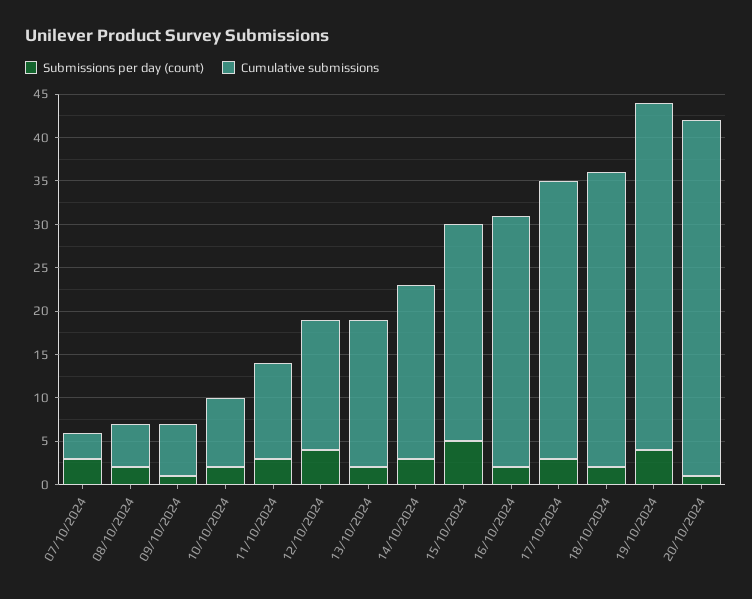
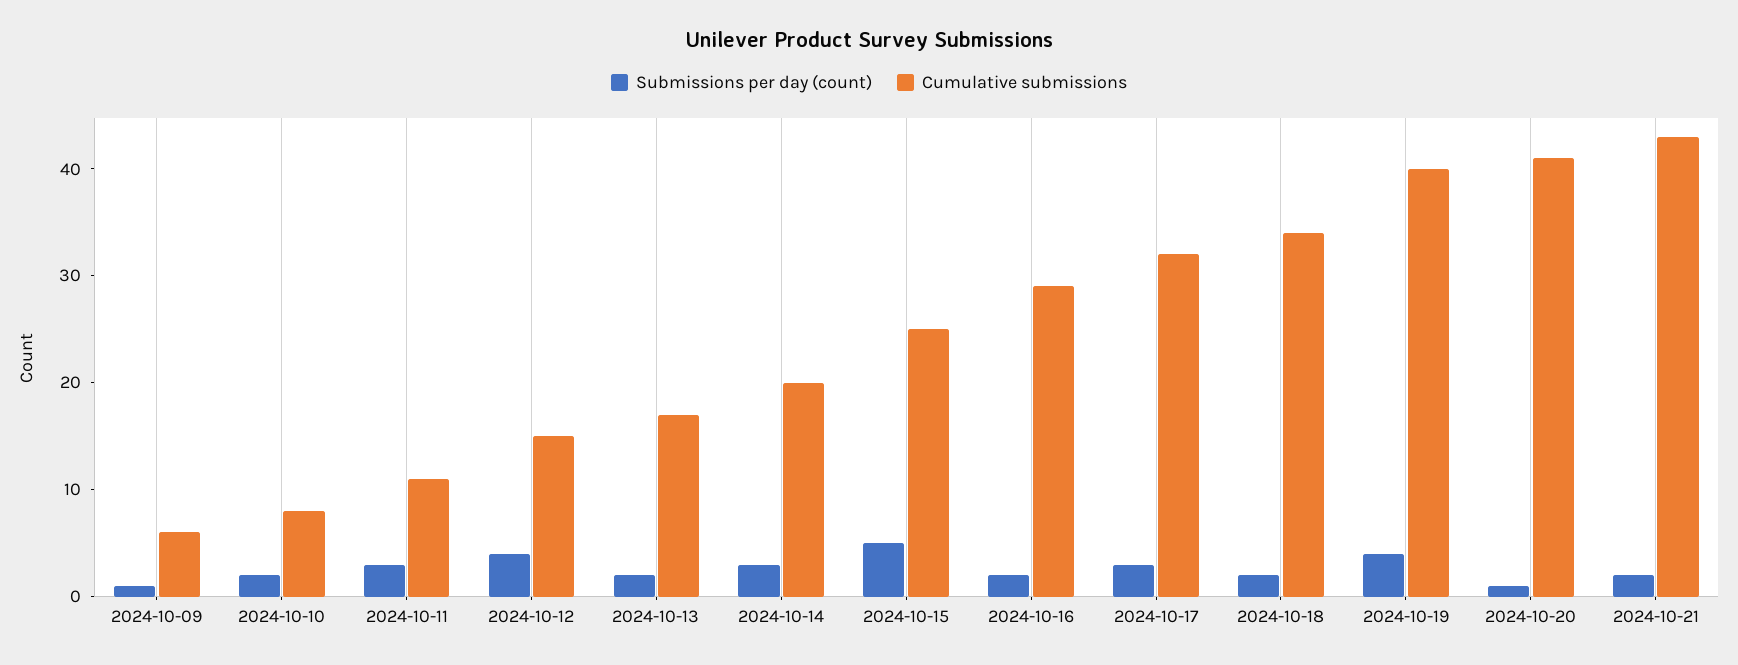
Submissions per day (count), 07/10/2024: 3 -> none
Cumulative submissions, 07/10/2024: 3 -> none
Submissions per day (count), 08/10/2024: 2 -> none
Cumulative submissions, 08/10/2024: 5 -> none
Submissions per day (count), 2024-10-21: none -> 2
Cumulative submissions, 2024-10-21: none -> 43

